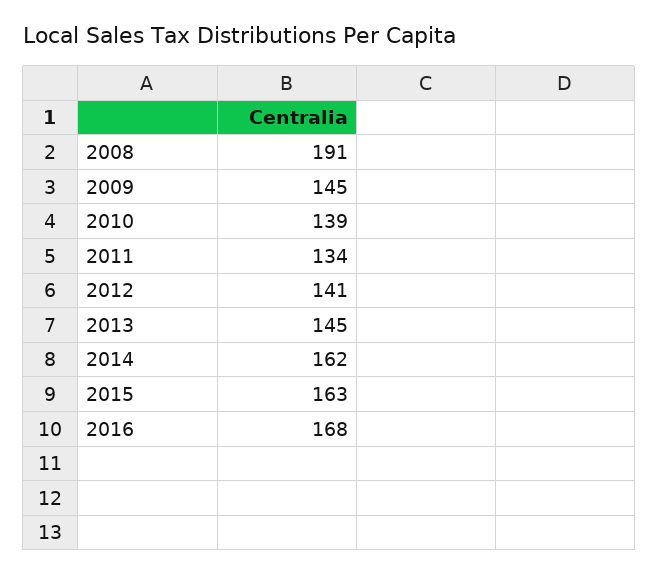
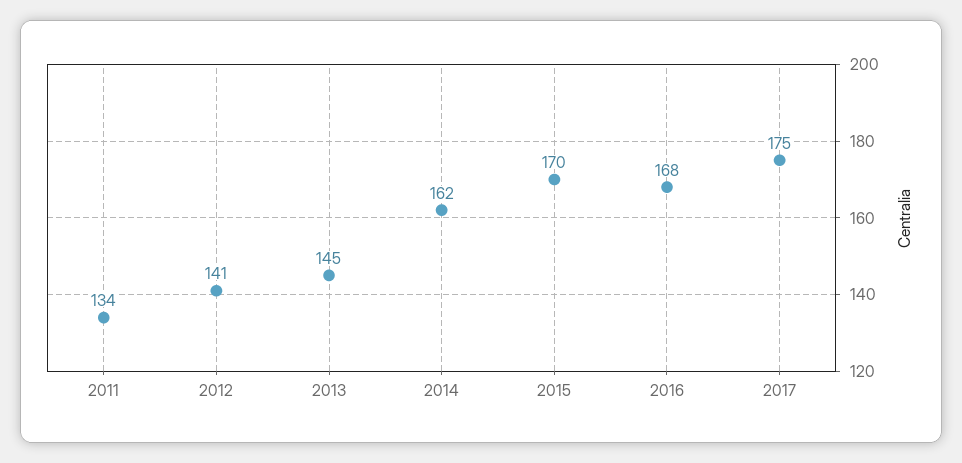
2008: 191 -> none
2009: 145 -> none
2010: 139 -> none
2015: 163 -> 170
2017: none -> 175

